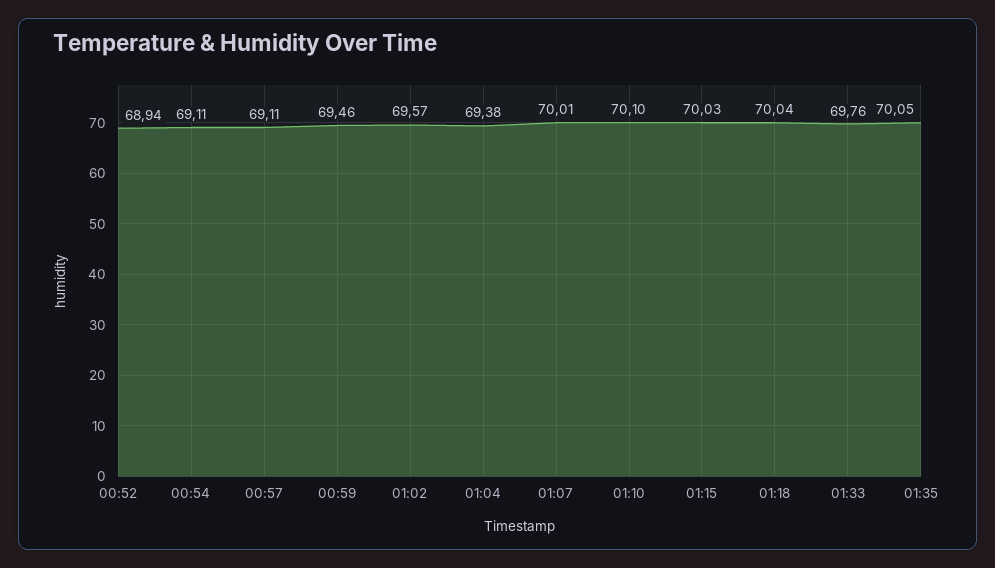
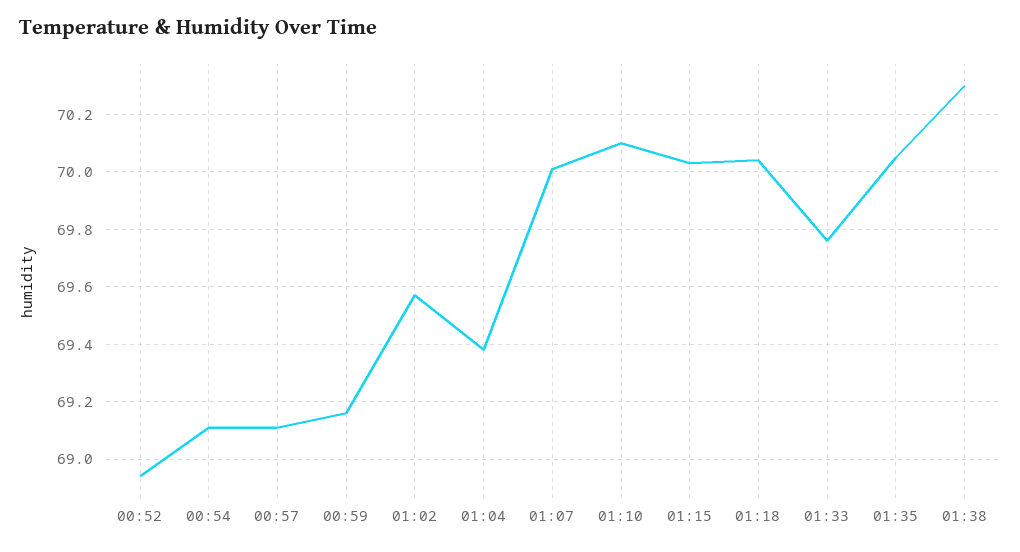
00:59: 69.46 -> 69.15
01:38: none -> 70.3

